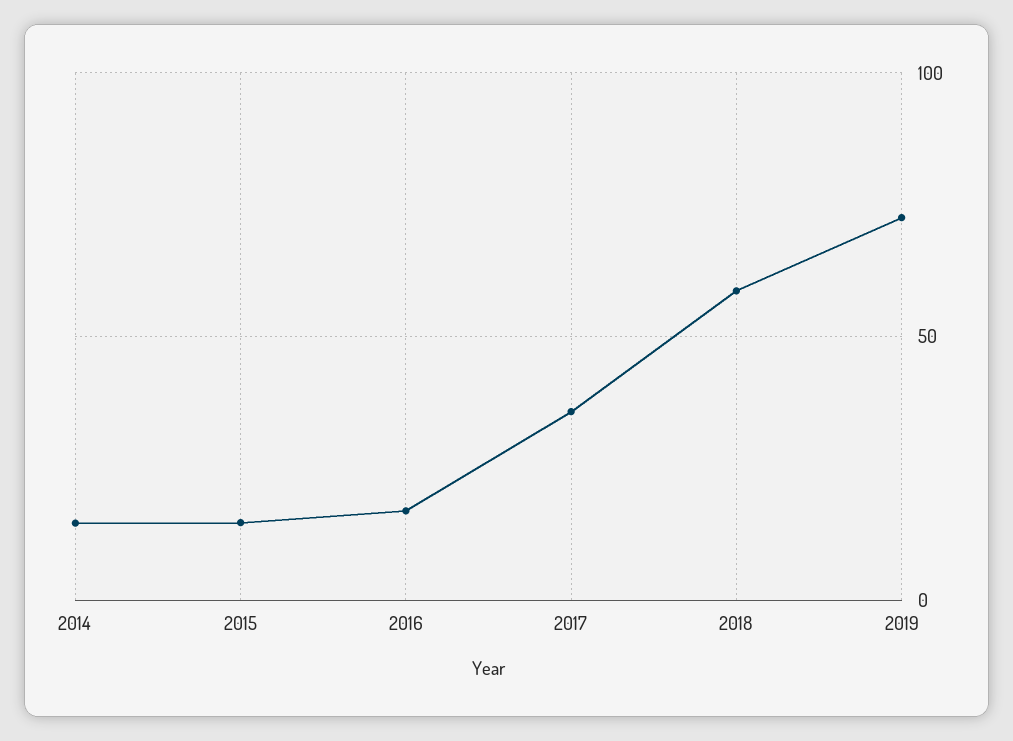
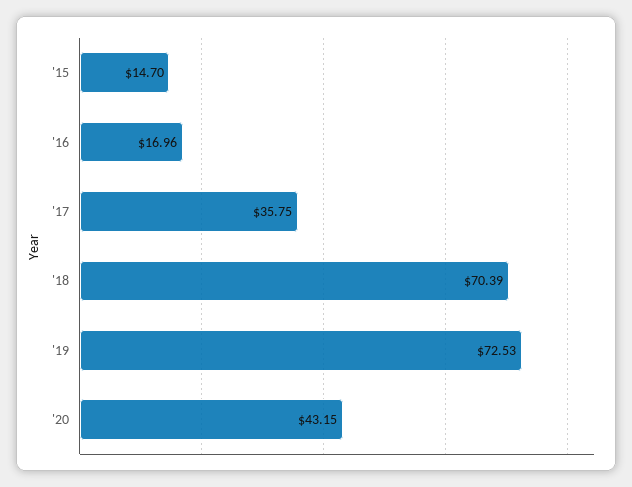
2014: 15 -> none
2018: 60 -> 70.39
'20: none -> 43.15

